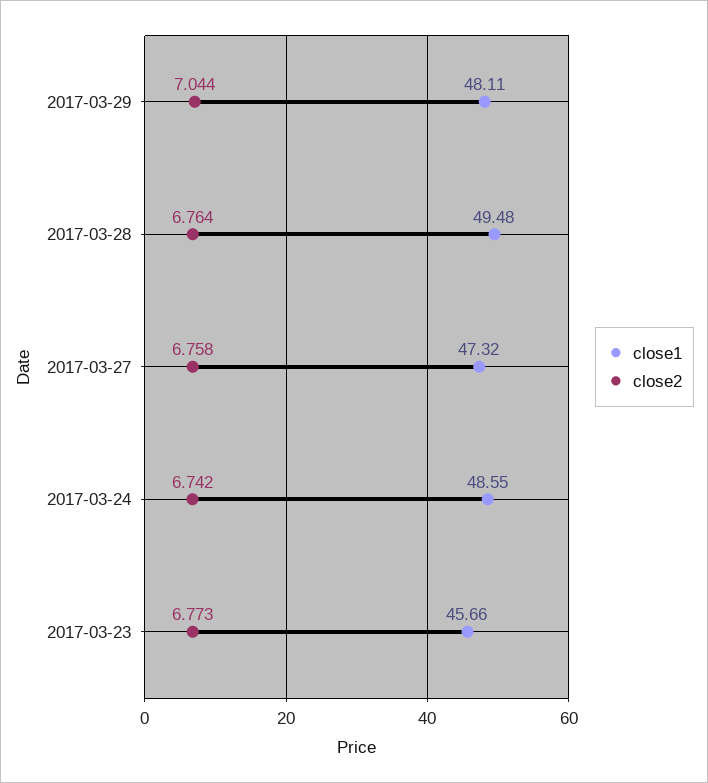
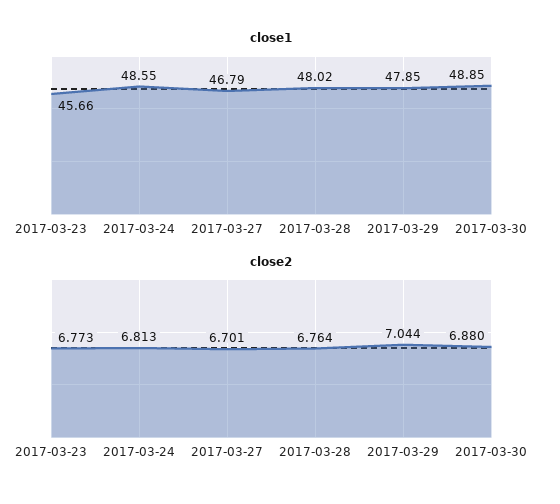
close1, 2017-03-29: 48.11 -> 47.85
close1, 2017-03-28: 49.48 -> 48.02
close1, 2017-03-27: 47.32 -> 46.79
close2, 2017-03-27: 6.758 -> 6.701
close2, 2017-03-24: 6.742 -> 6.813
close1, 2017-03-30: none -> 48.85
close2, 2017-03-30: none -> 6.88

